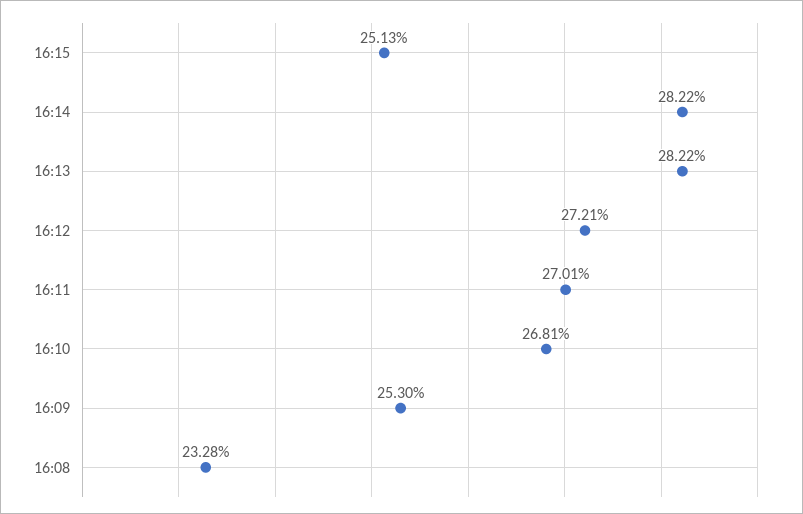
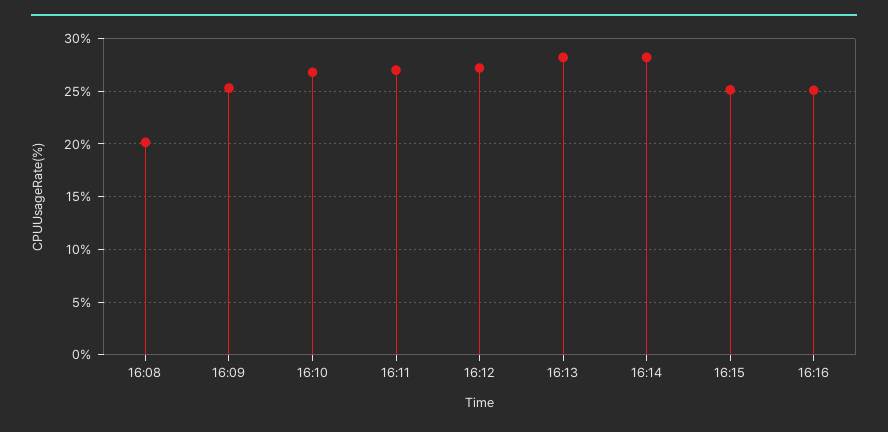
16:08: 23.28 -> 20
16:16: none -> 25

